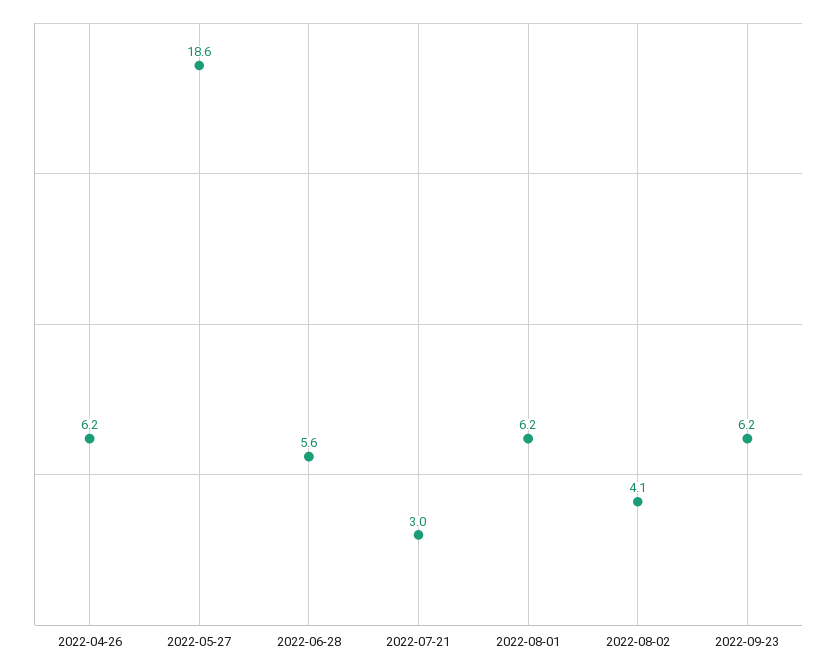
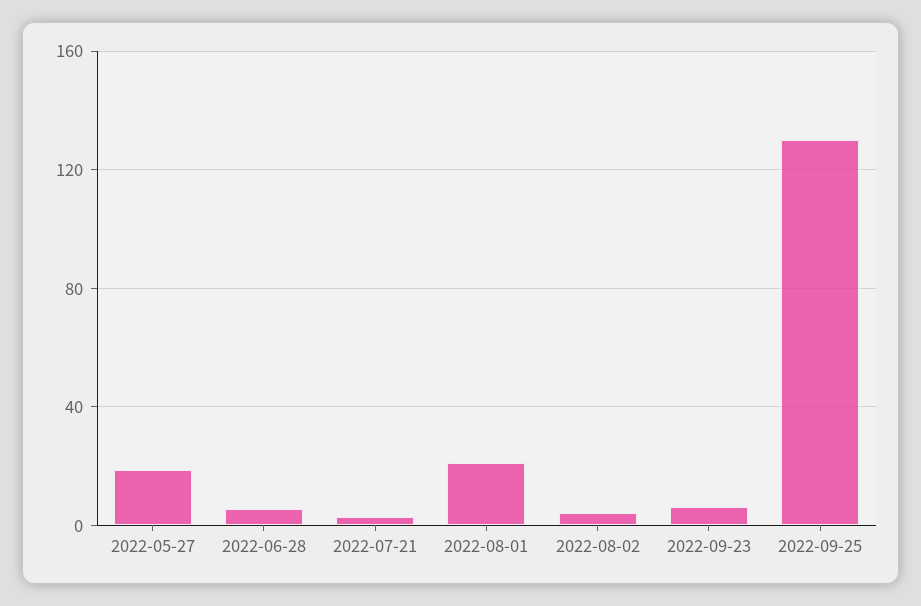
2022-04-26: 6.2 -> none
2022-08-01: 6.2 -> 20
2022-09-25: none -> 130

